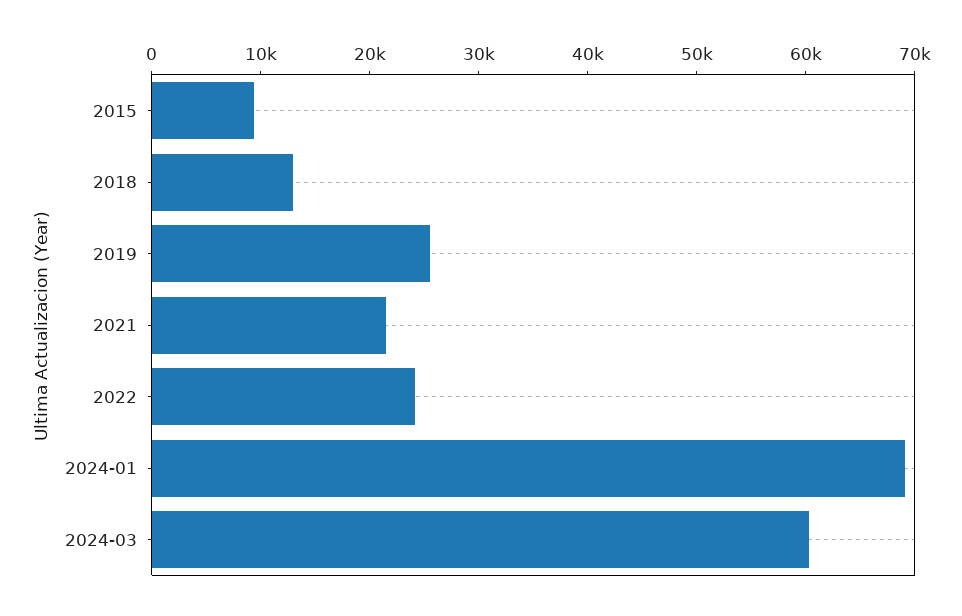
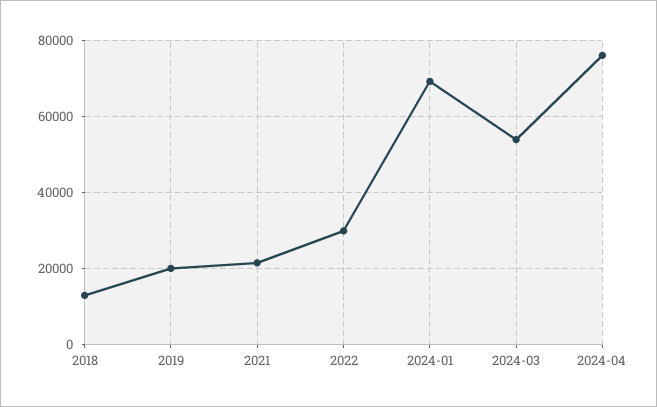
2015: 10000 -> none
2019: 26000 -> 20000
2022: 24000 -> 30000
2024-03: 60000 -> 54000
2024-04: none -> 76000

